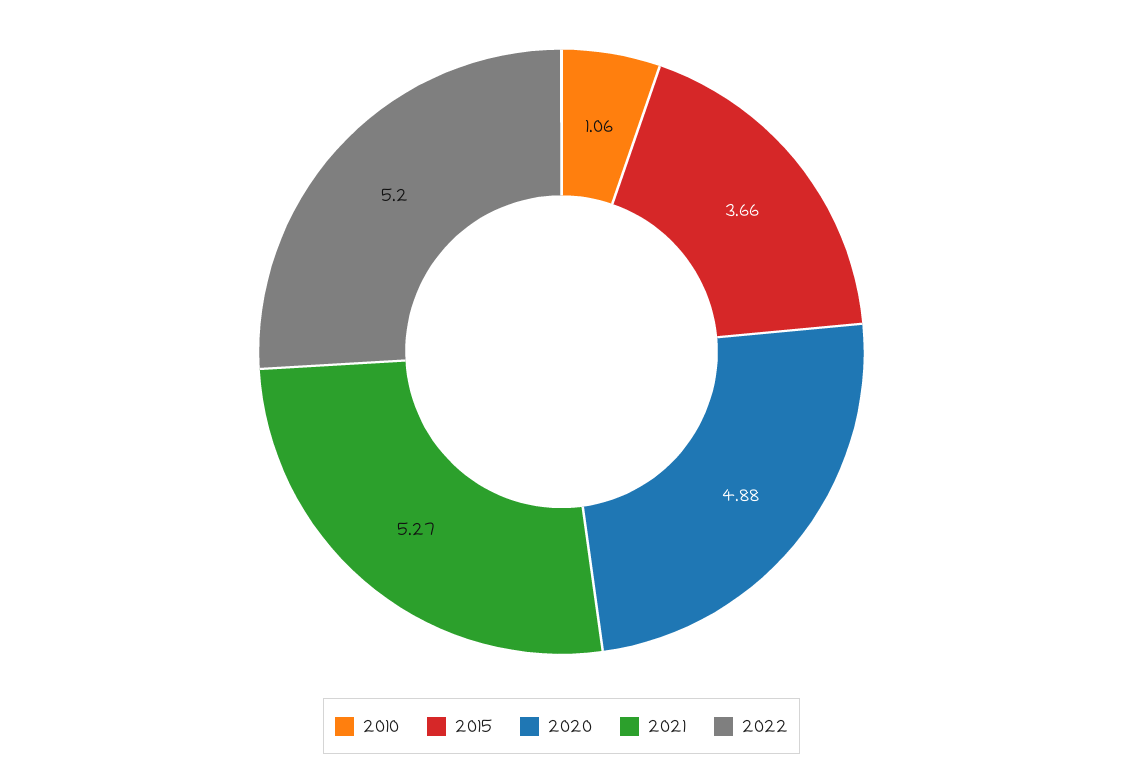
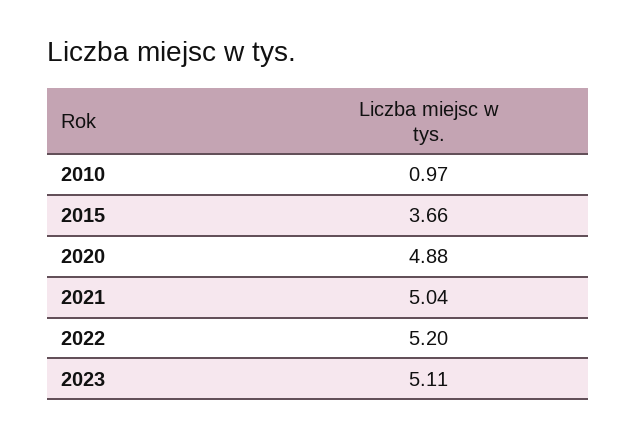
2010: 1.06 -> 0.97
2021: 5.27 -> 5.04
2023: none -> 5.11

